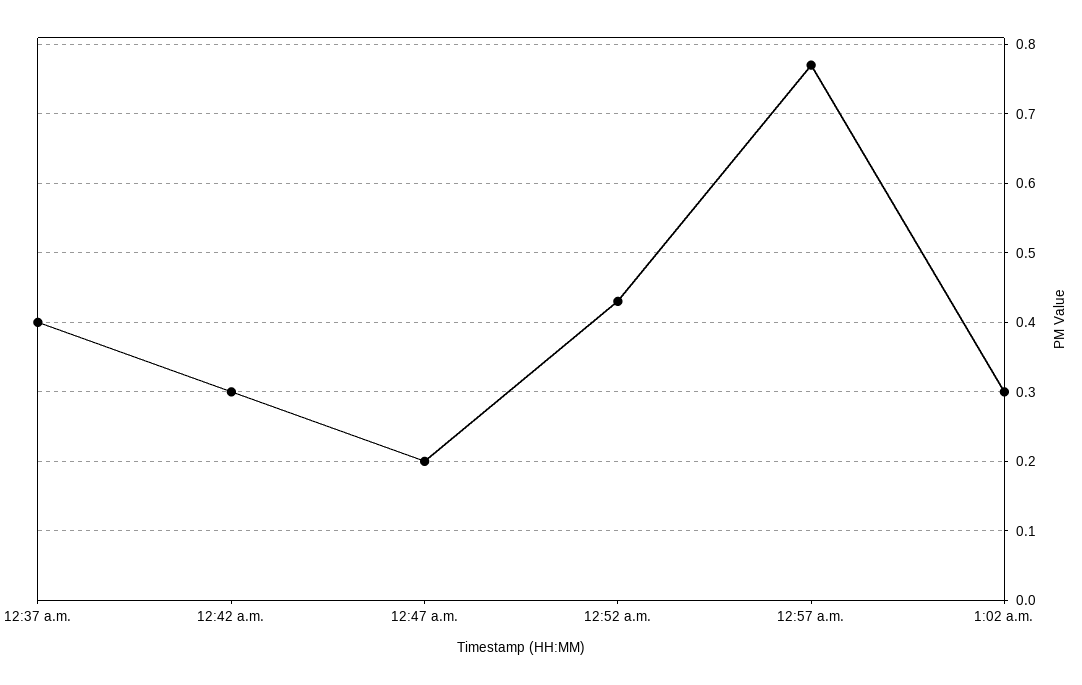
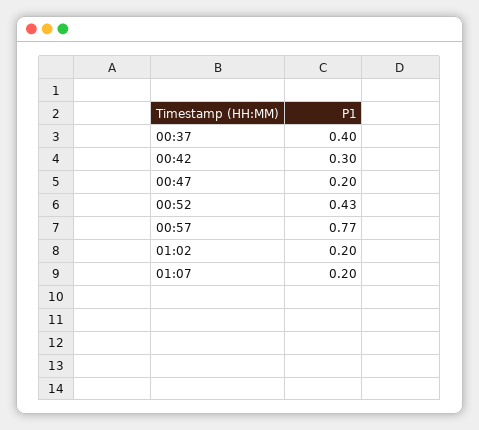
1:02 a.m.: 0.3 -> 0.2
01:07: none -> 0.2

